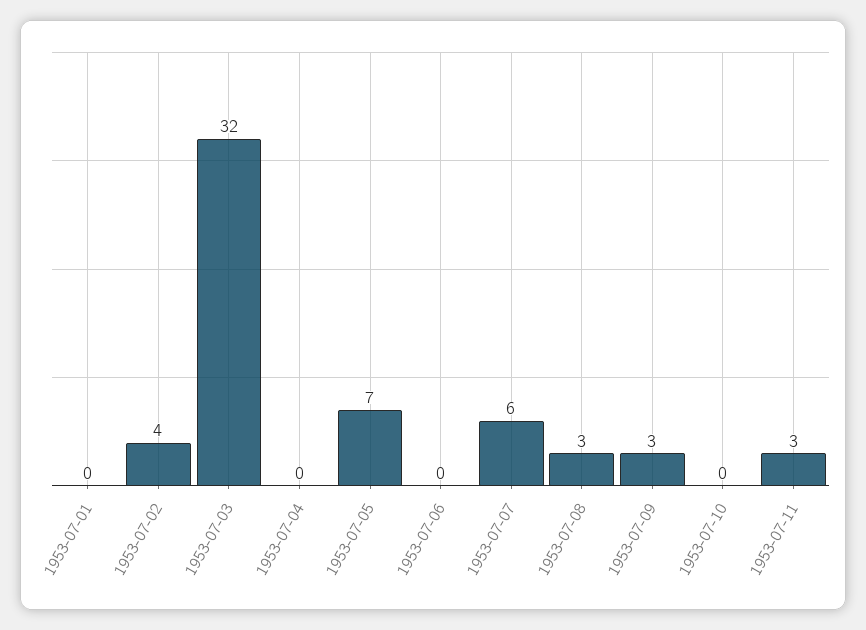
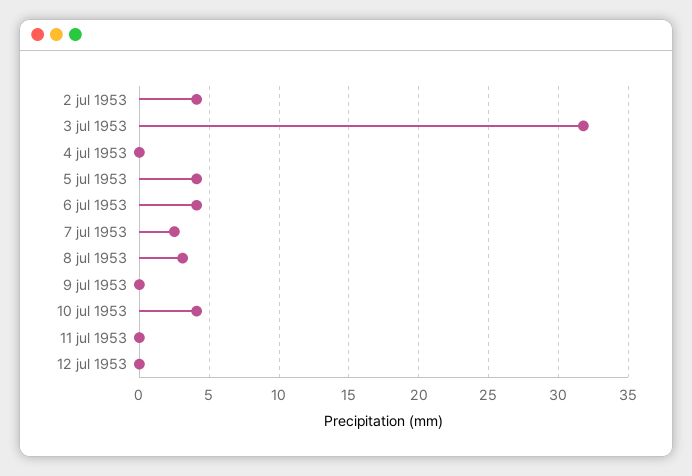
1953-07-01: 0 -> none
1953-07-05: 7 -> 4
1953-07-06: 0 -> 4
1953-07-07: 6 -> 2.5
1953-07-09: 3 -> 0
1953-07-10: 0 -> 4
1953-07-11: 3 -> 0
12 jul 1953: none -> 0

